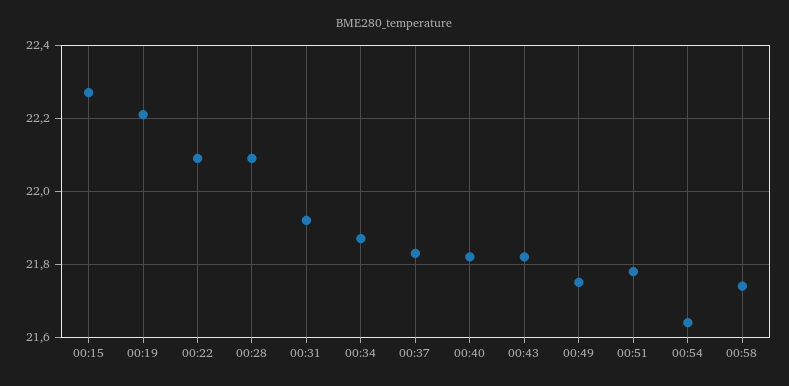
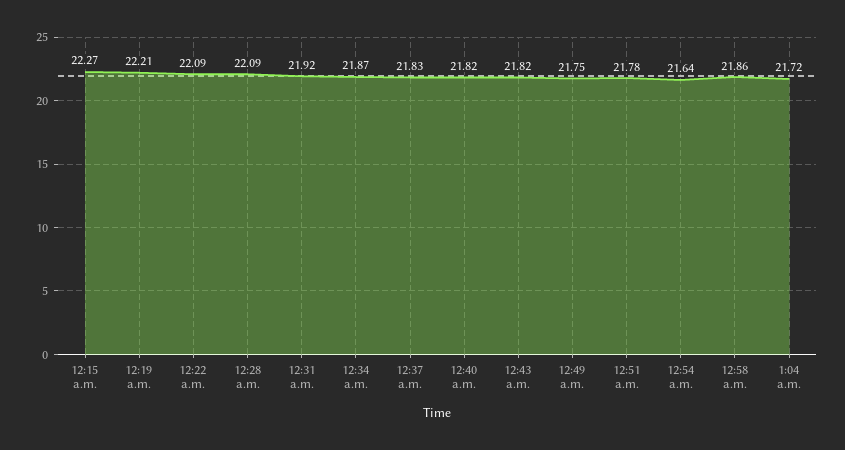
00:58: 21.75 -> 21.86
1:04 a.m.: none -> 21.72

